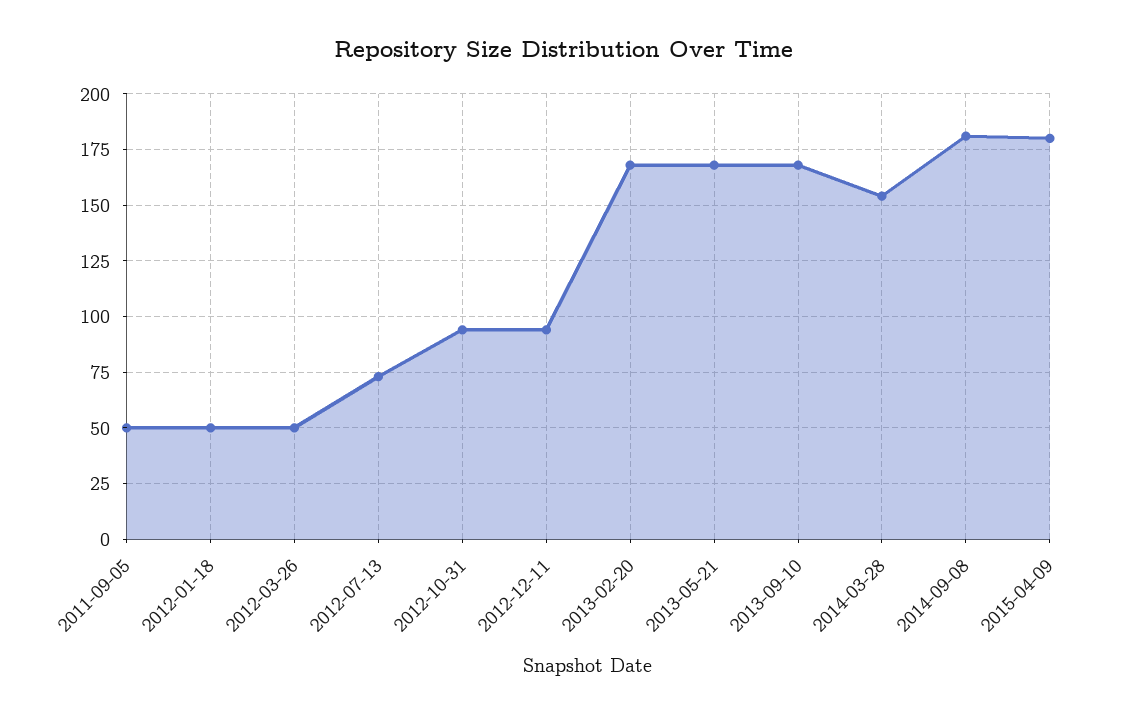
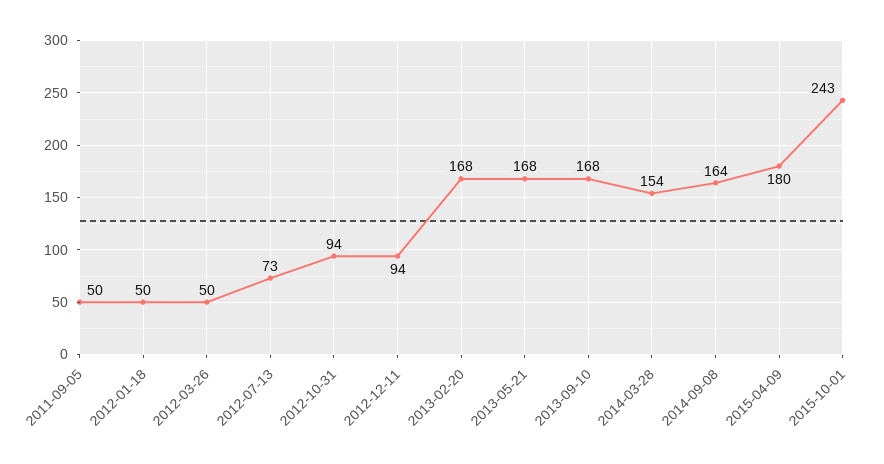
2014-09-08: 180 -> 164
2015-10-01: none -> 243

